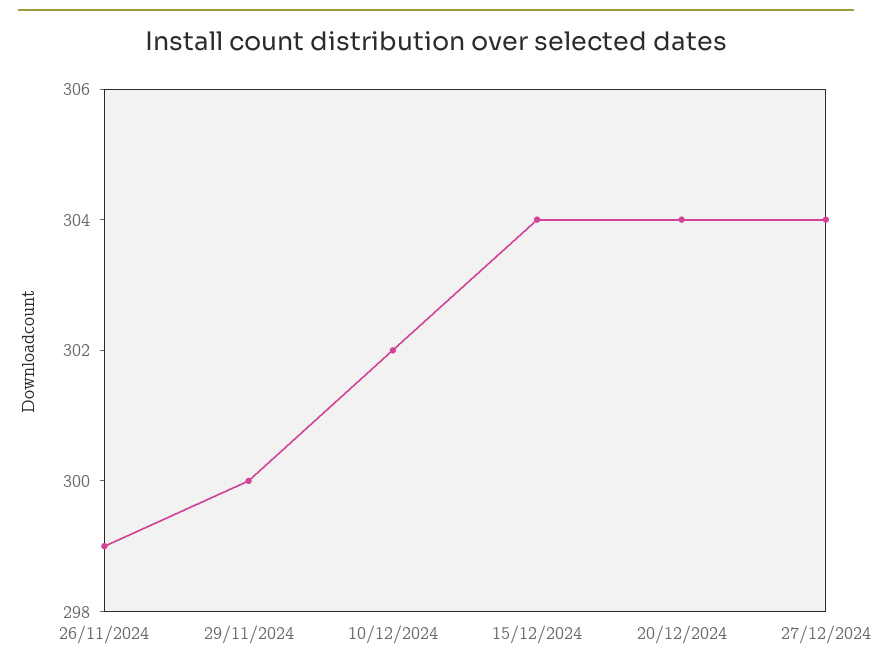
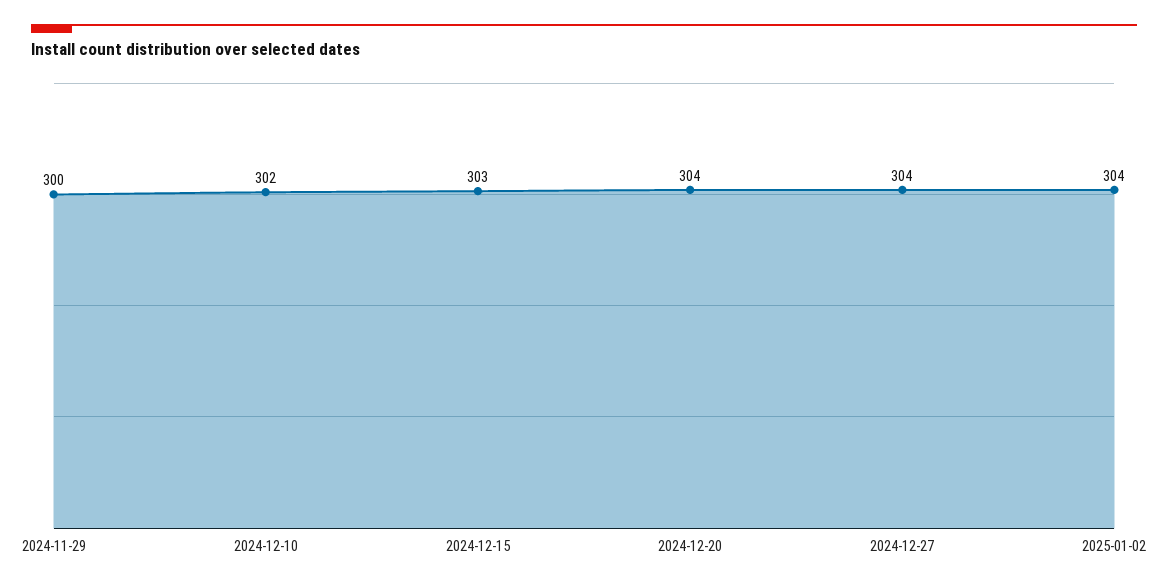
26/11/2024: 299 -> none
15/12/2024: 304 -> 303
2025-01-02: none -> 304

